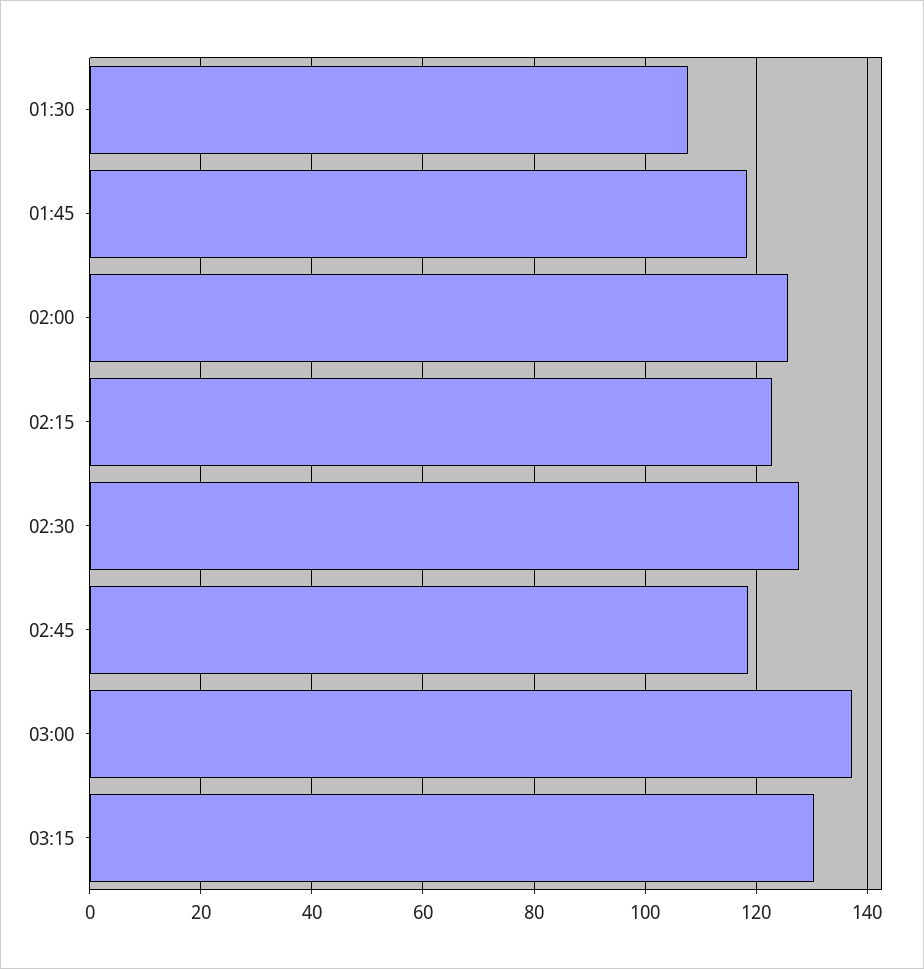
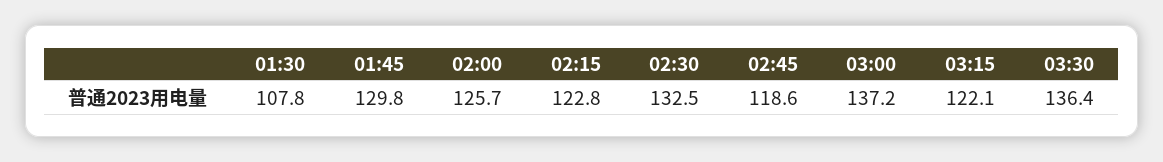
01:45: 118 -> 129.8
02:30: 128 -> 132.5
03:15: 130 -> 122.1
03:30: none -> 136.4

